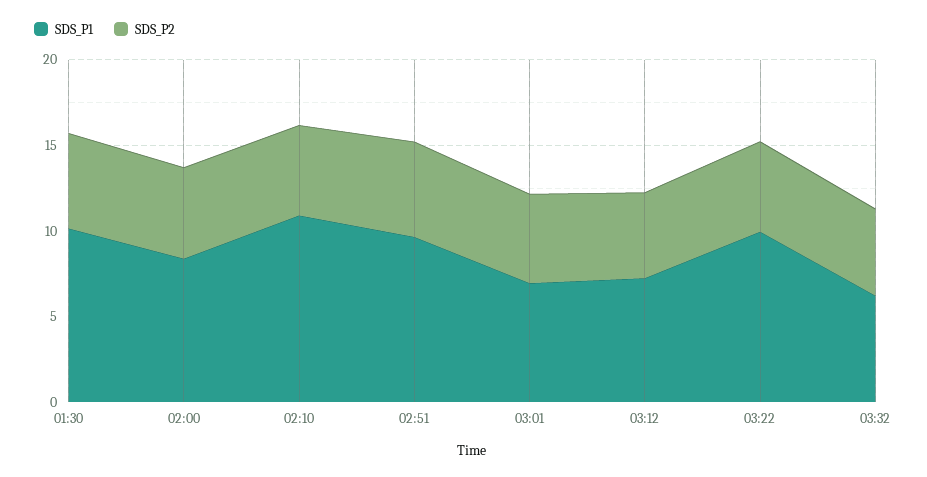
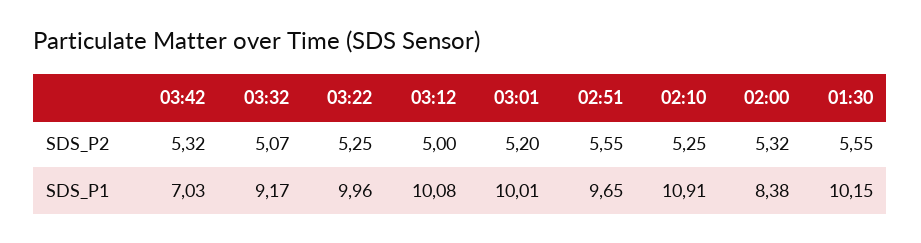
SDS_P1, 03:01: 7 -> 10.01
SDS_P1, 03:12: 7 -> 10.08
SDS_P1, 03:32: 6 -> 9.17
SDS_P2, 03:42: none -> 5.32
SDS_P1, 03:42: none -> 7.03

